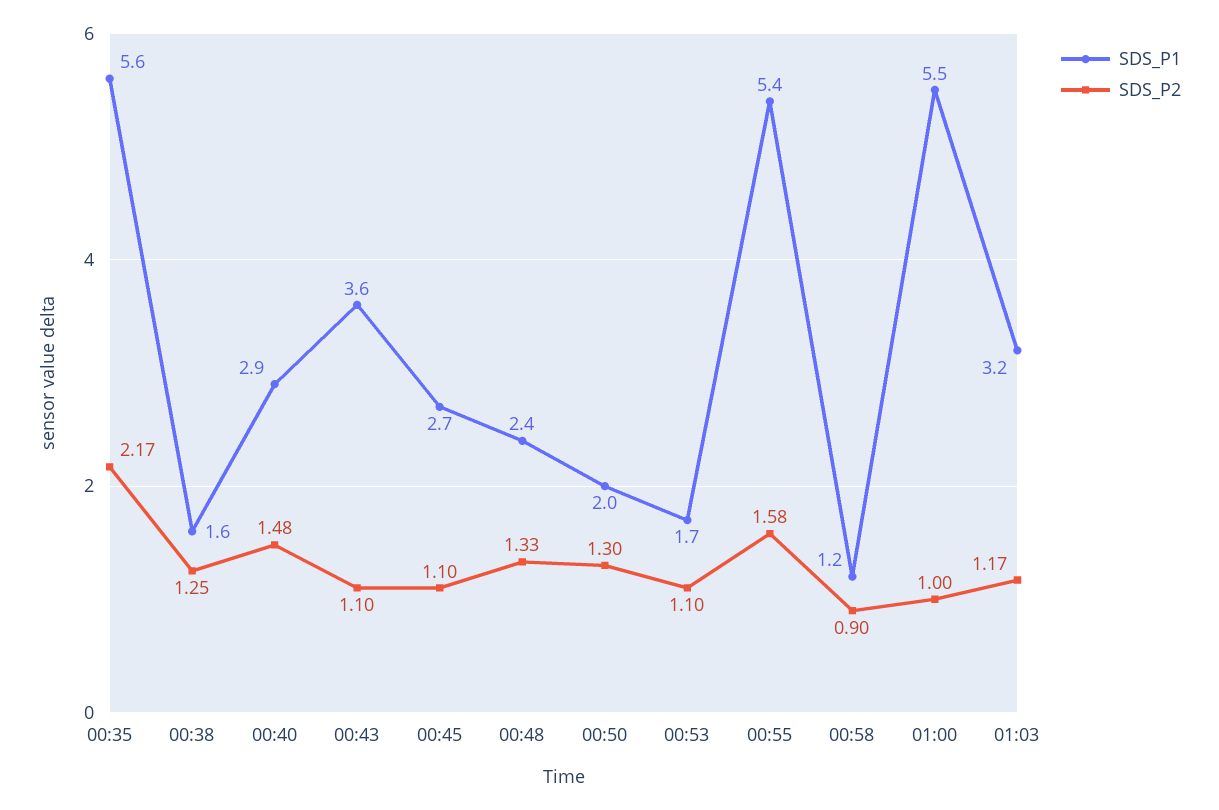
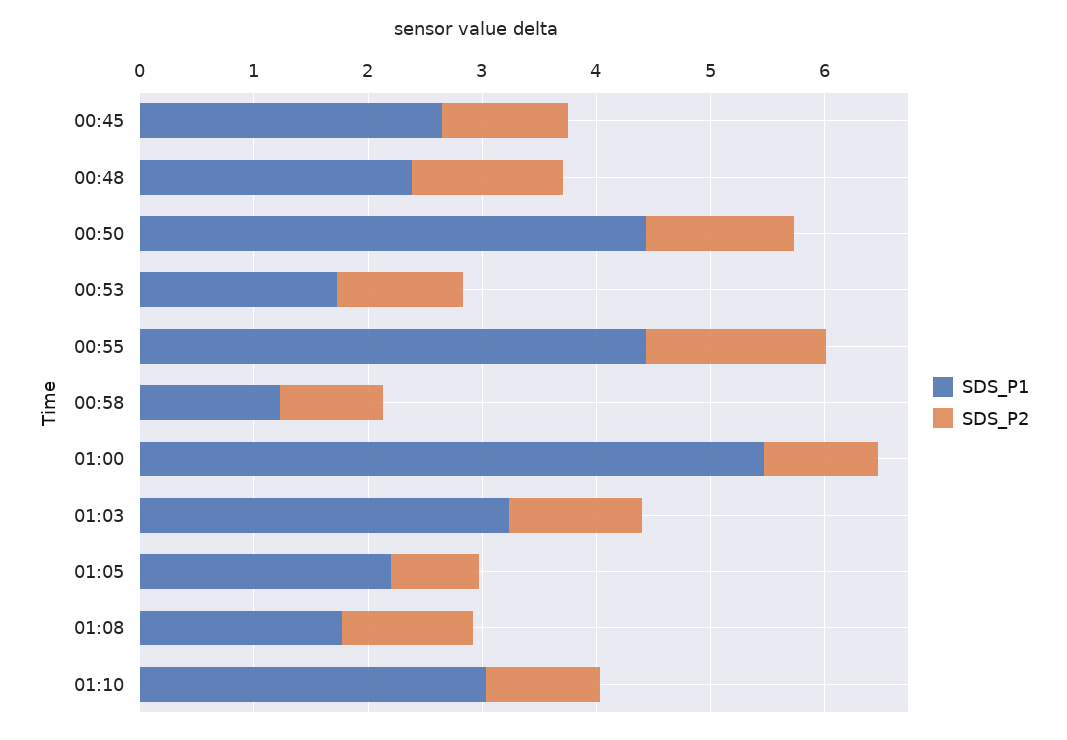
SDS_P1, 00:35: 5.6 -> none
SDS_P2, 00:35: 2.17 -> none
SDS_P1, 00:38: 1.6 -> none
SDS_P2, 00:38: 1.25 -> none
SDS_P1, 00:40: 2.9 -> none
SDS_P2, 00:40: 1.48 -> none
SDS_P1, 00:43: 3.6 -> none
SDS_P2, 00:43: 1.1 -> none
SDS_P1, 00:50: 2 -> 4.4
SDS_P1, 00:55: 5.4 -> 4.4
SDS_P1, 01:05: none -> 2.2
SDS_P2, 01:05: none -> 0.8
SDS_P1, 01:08: none -> 1.8
SDS_P2, 01:08: none -> 1.2
SDS_P1, 01:10: none -> 3
SDS_P2, 01:10: none -> 1

